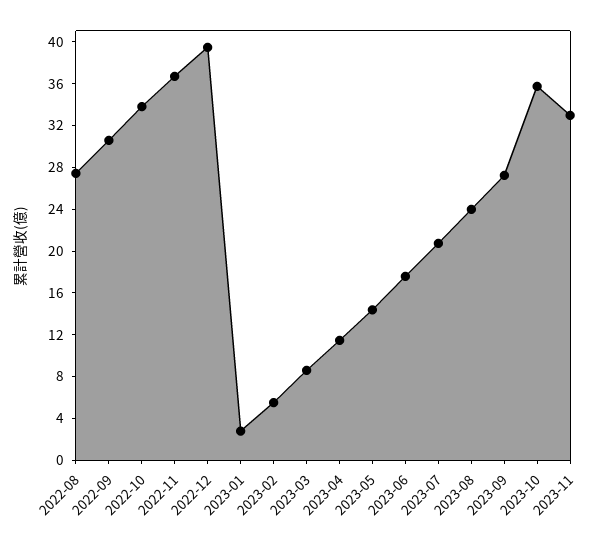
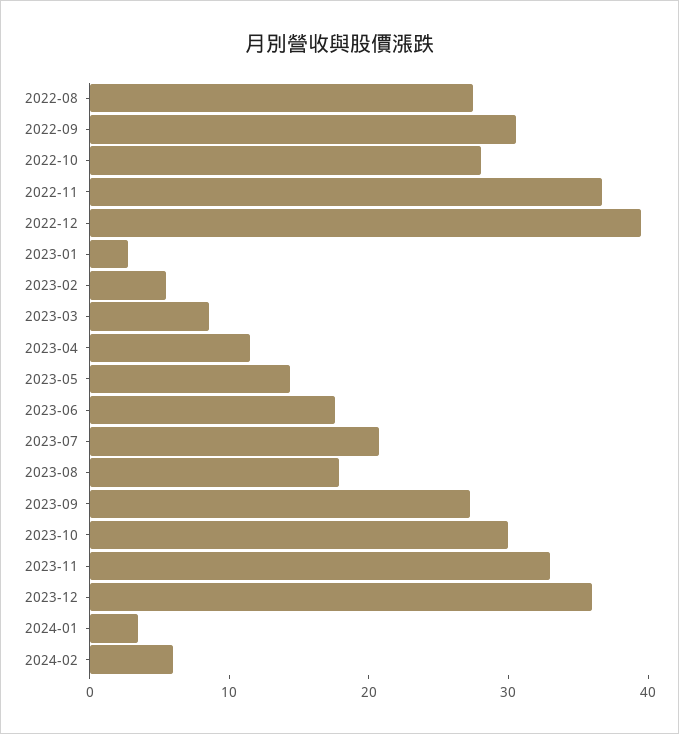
2022-10: 34 -> 28
2023-08: 24 -> 18
2023-10: 36 -> 30
2023-12: none -> 36
2024-01: none -> 4
2024-02: none -> 6

